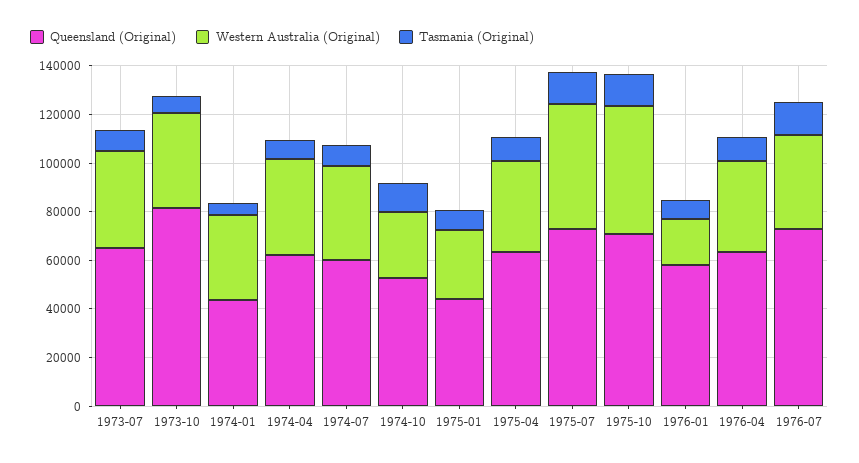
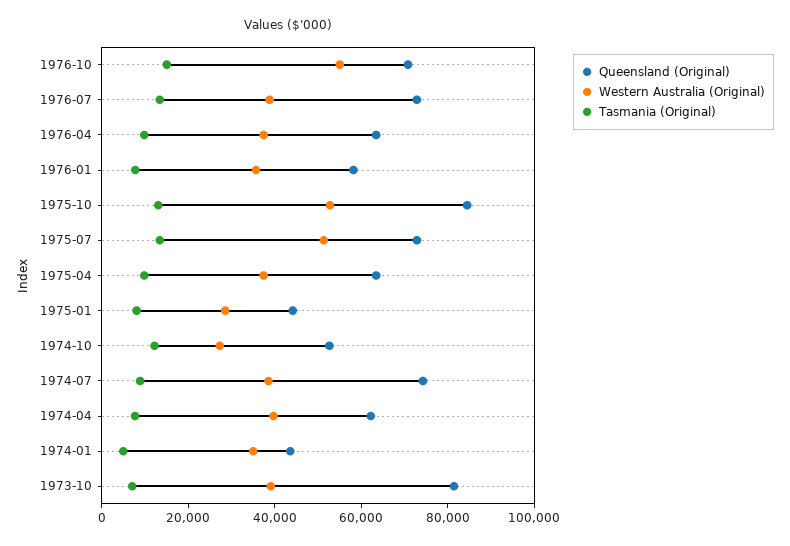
Queensland (Original), 1973-07: 65000 -> none
Western Australia (Original), 1973-07: 40000 -> none
Tasmania (Original), 1973-07: 10000 -> none
Queensland (Original), 1974-07: 60000 -> 75000
Queensland (Original), 1975-10: 70000 -> 85000
Western Australia (Original), 1976-01: 20000 -> 35000
Queensland (Original), 1976-10: none -> 70000
Western Australia (Original), 1976-10: none -> 55000
Tasmania (Original), 1976-10: none -> 15000

